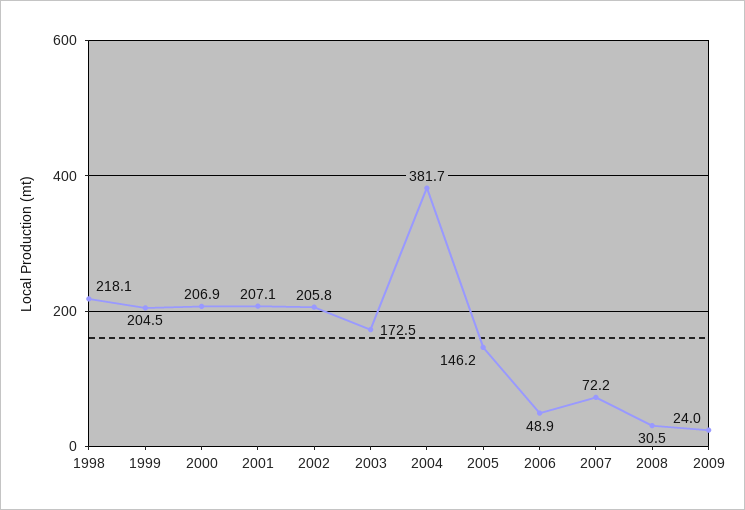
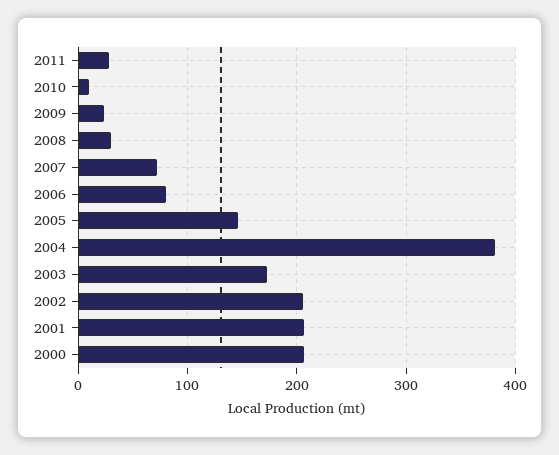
1998: 218.1 -> none
1999: 204.5 -> none
2006: 48.9 -> 80
2011: none -> 30
2010: none -> 10

